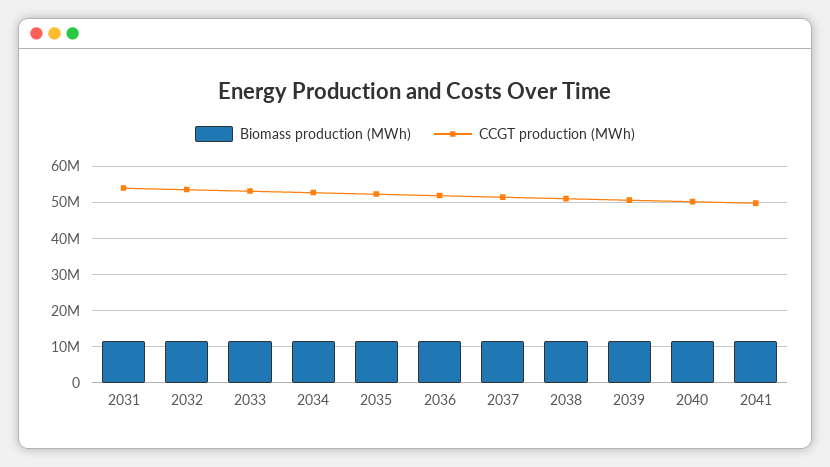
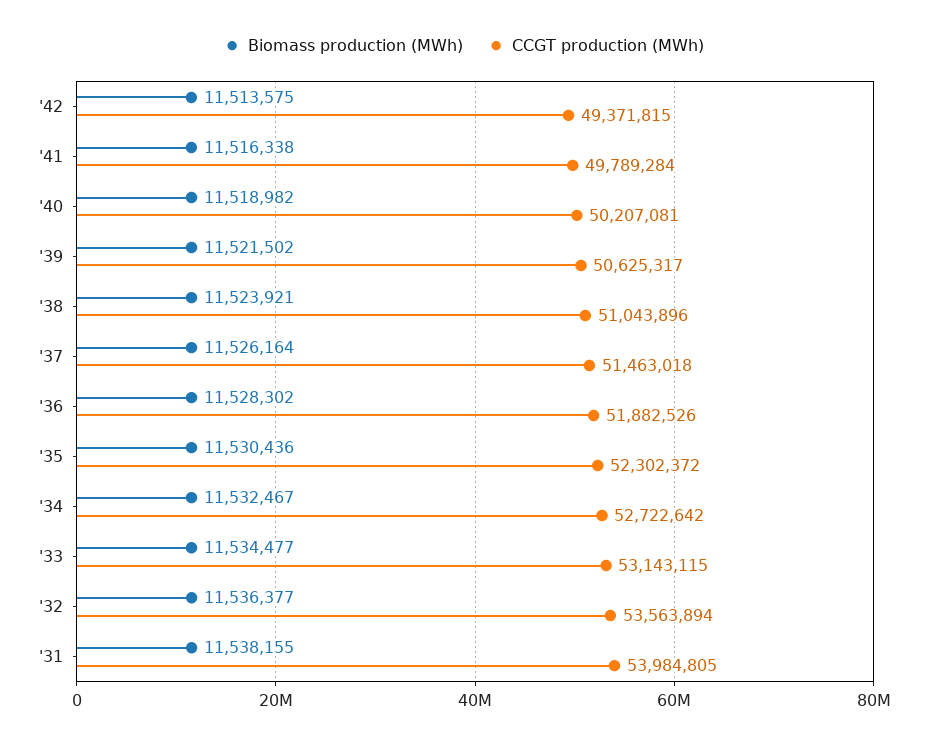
Biomass production (MWh), '42: none -> 11513575
CCGT production (MWh), '42: none -> 49371815

